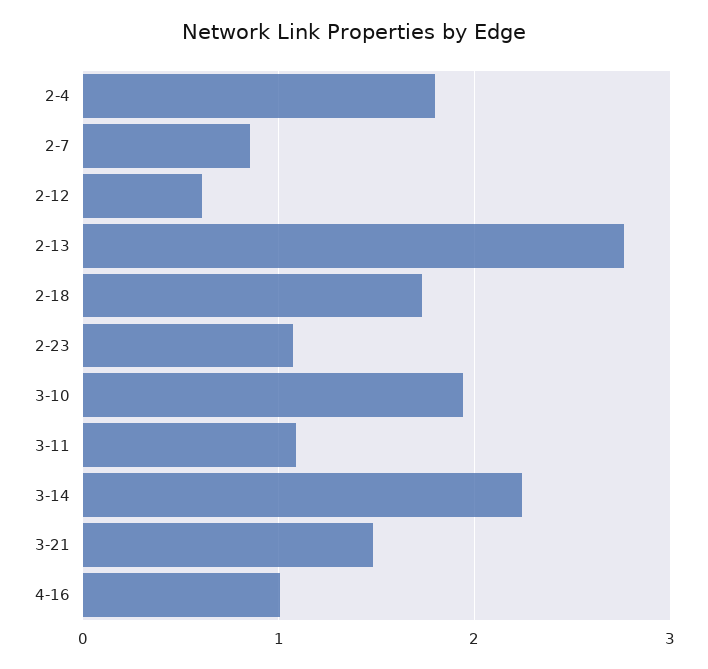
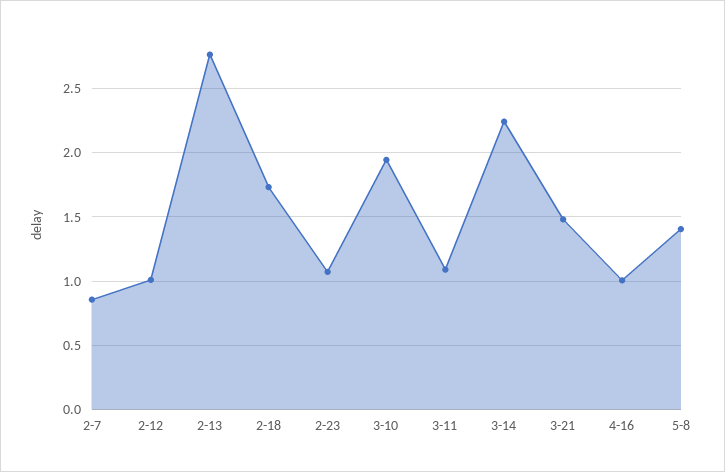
2-4: 1.8 -> none
2-12: 0.6 -> 1
5-8: none -> 1.4

